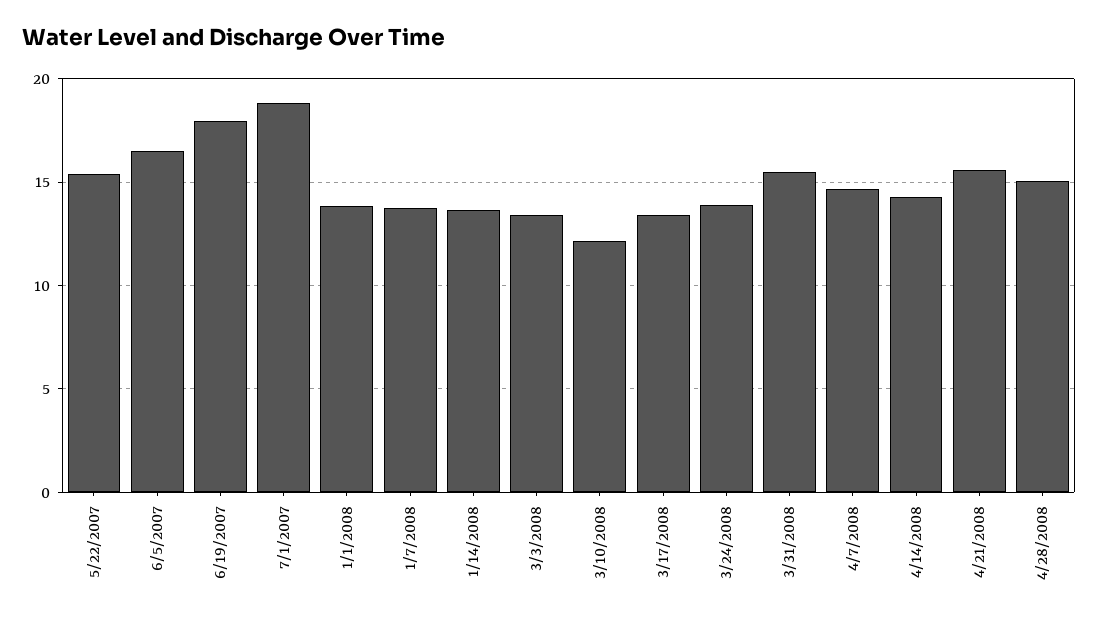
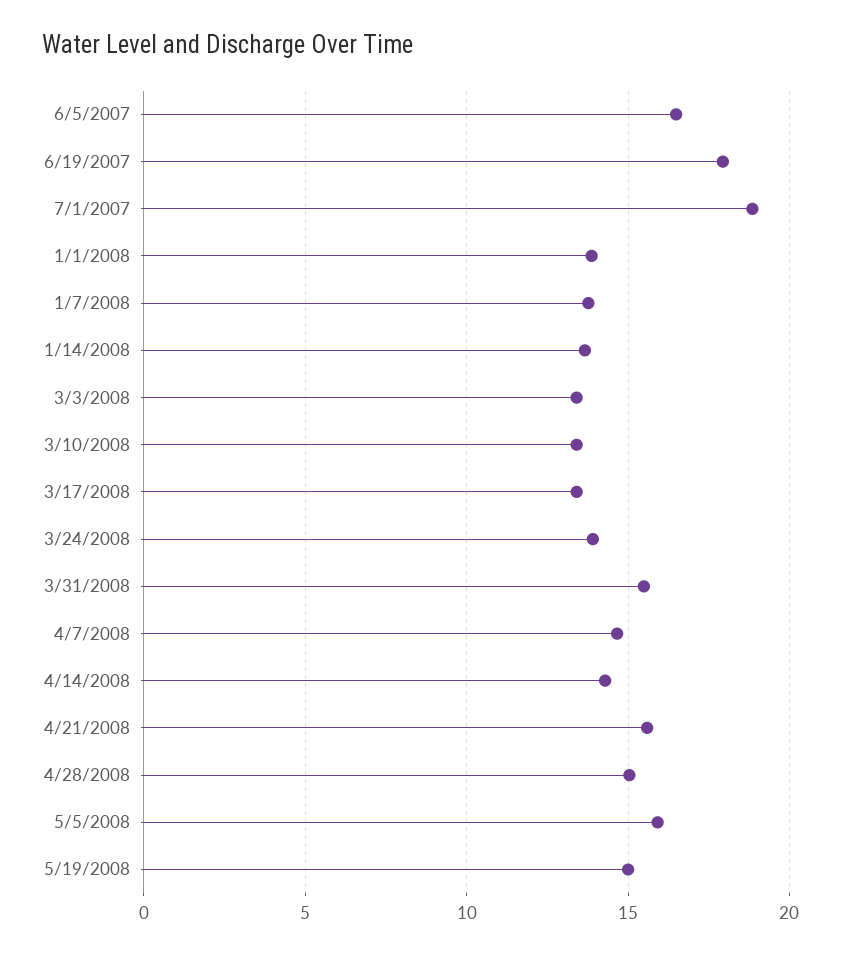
5/22/2007: 15.5 -> none
3/10/2008: 12 -> 13.5
5/5/2008: none -> 16
5/19/2008: none -> 15

